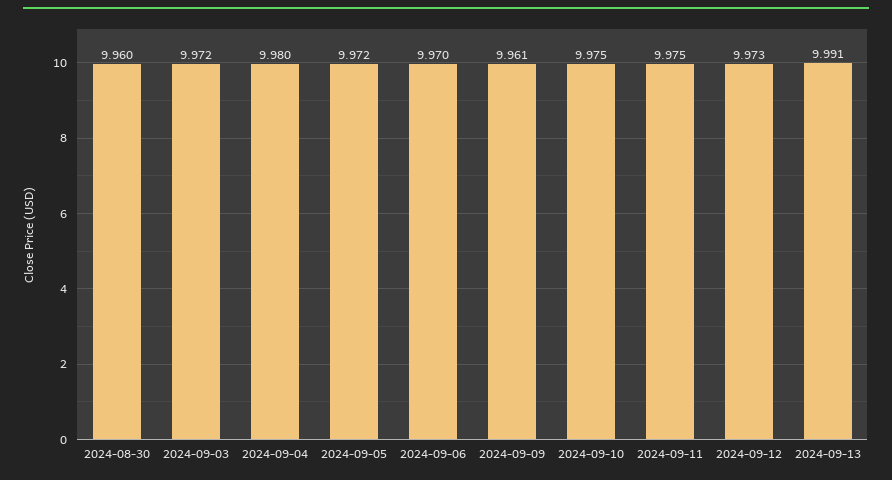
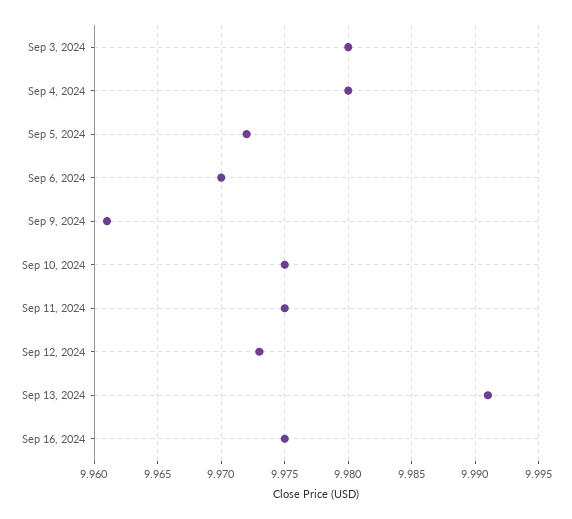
2024-08-30: 9.96 -> none
2024-09-03: 9.972 -> 9.98
Sep 16, 2024: none -> 9.975

